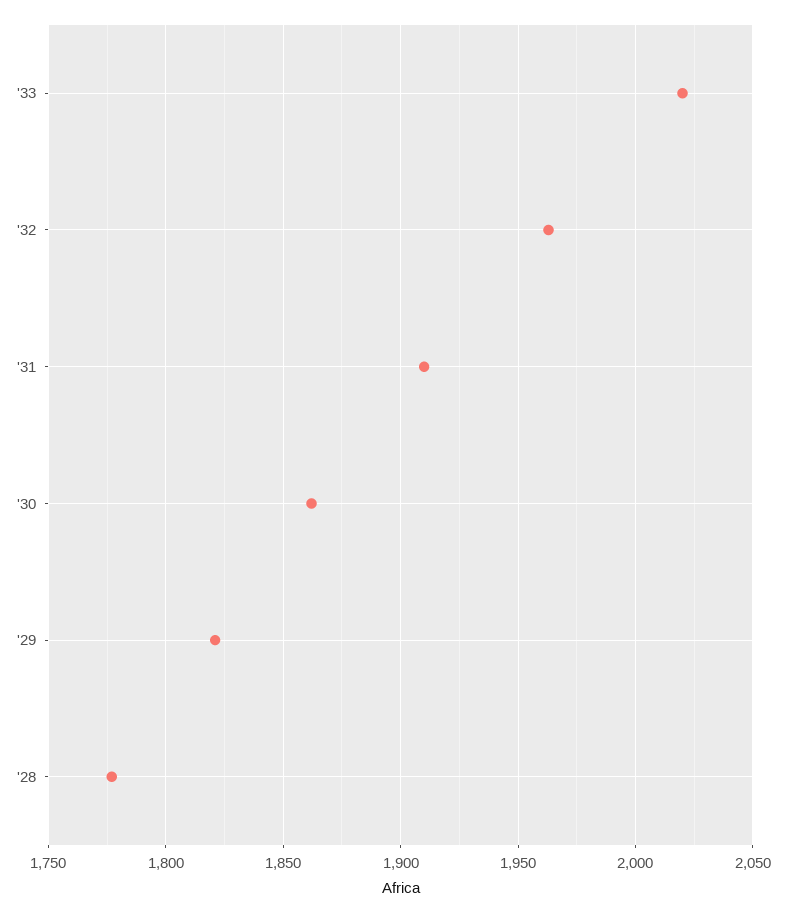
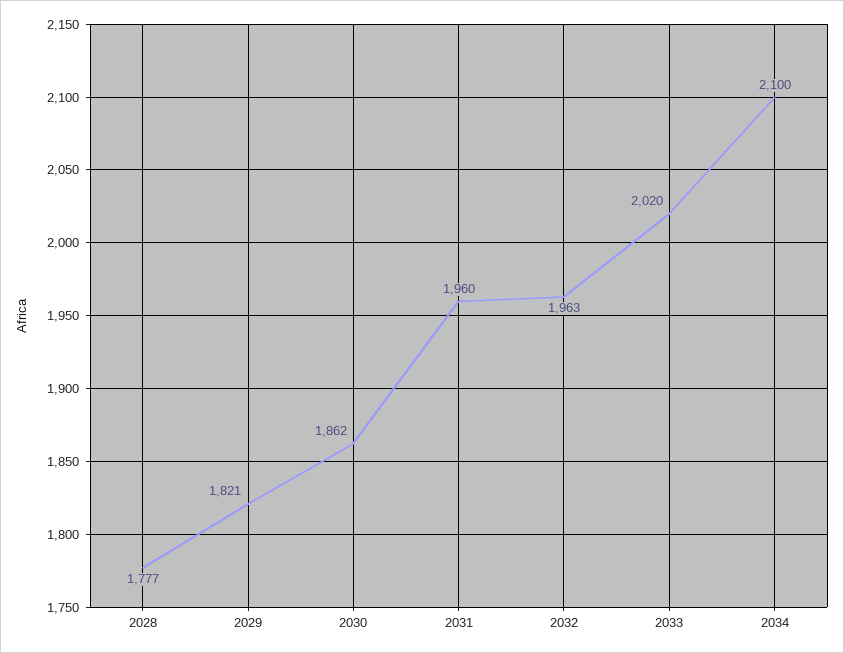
'31: 1910 -> 1960
2034: none -> 2100

